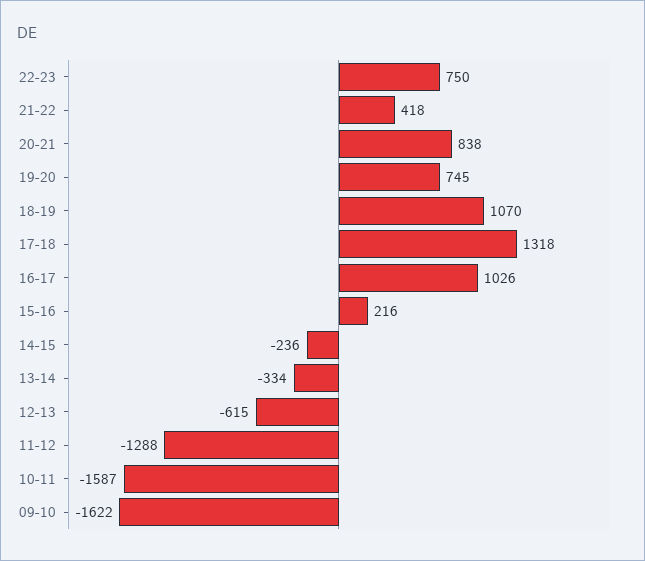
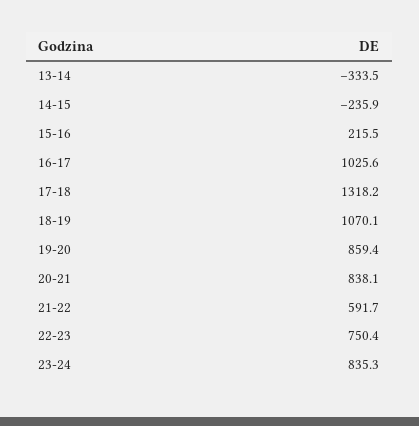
21-22: 418 -> 591.7
19-20: 745 -> 859.4
12-13: -615 -> none
11-12: -1288 -> none
10-11: -1587 -> none
09-10: -1622 -> none
23-24: none -> 835.3

